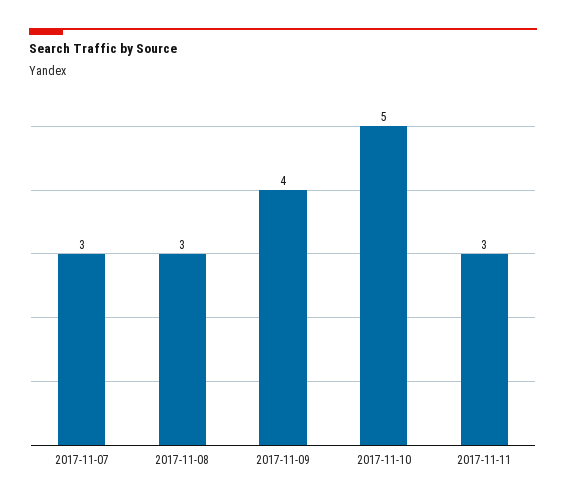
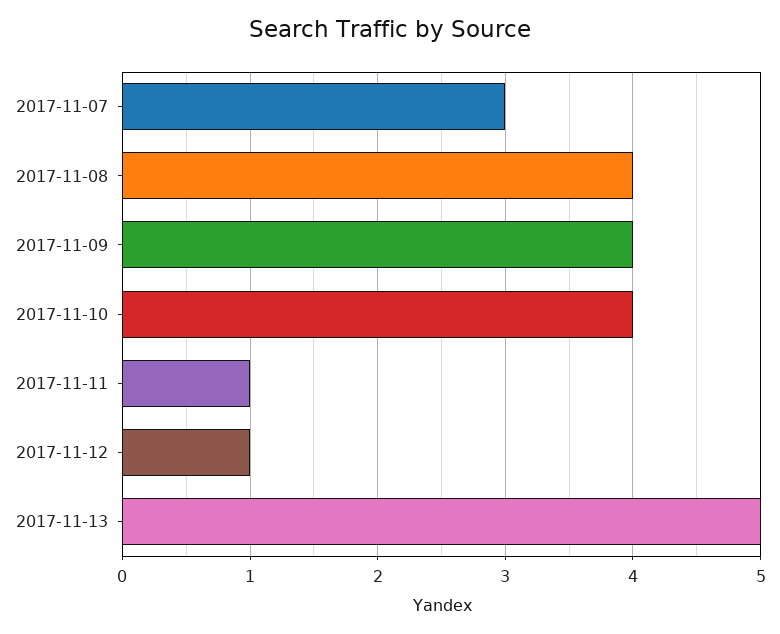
2017-11-08: 3 -> 4
2017-11-10: 5 -> 4
2017-11-11: 3 -> 1
2017-11-12: none -> 1
2017-11-13: none -> 5

